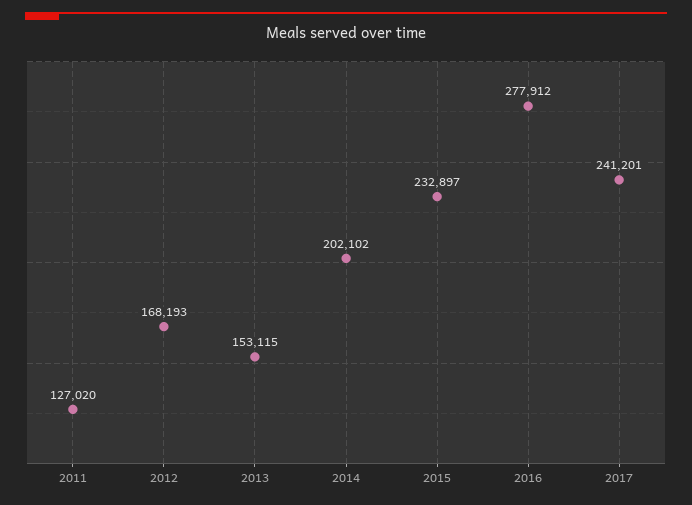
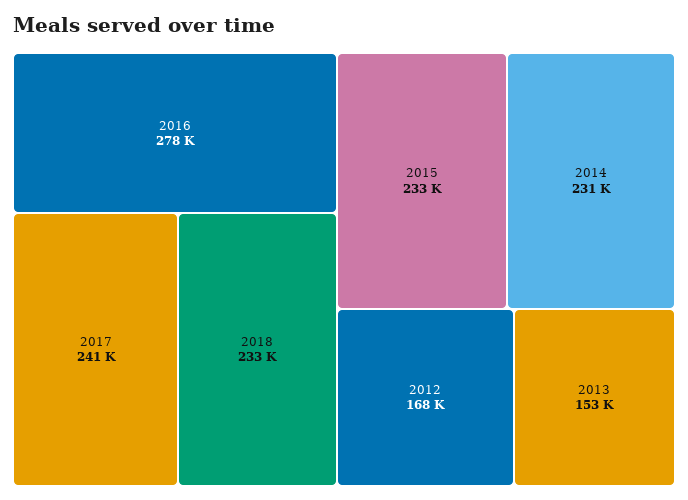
2011: 127020 -> none
2014: 202102 -> 231000
2018: none -> 233000

